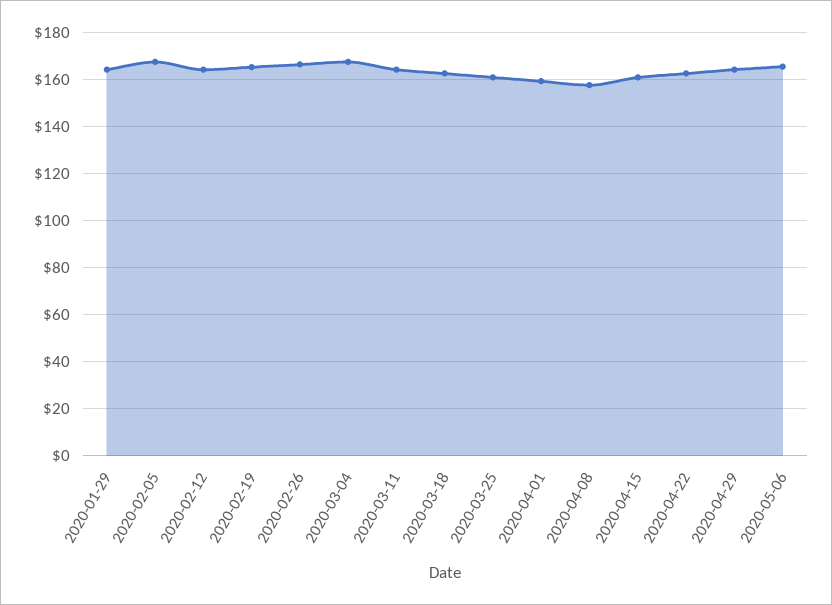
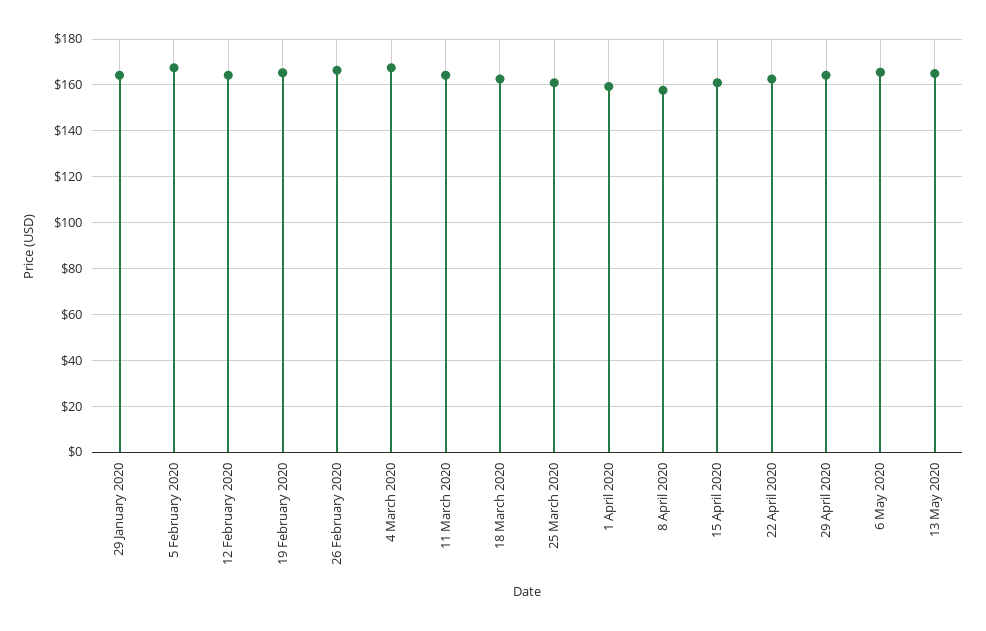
13 May 2020: none -> 165

